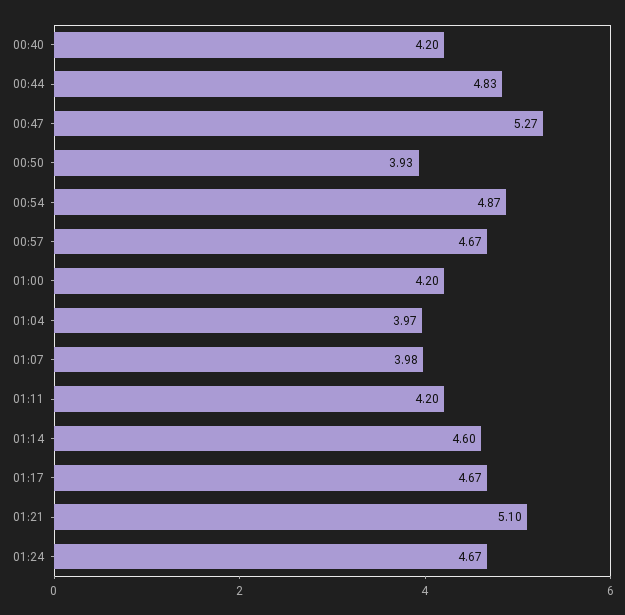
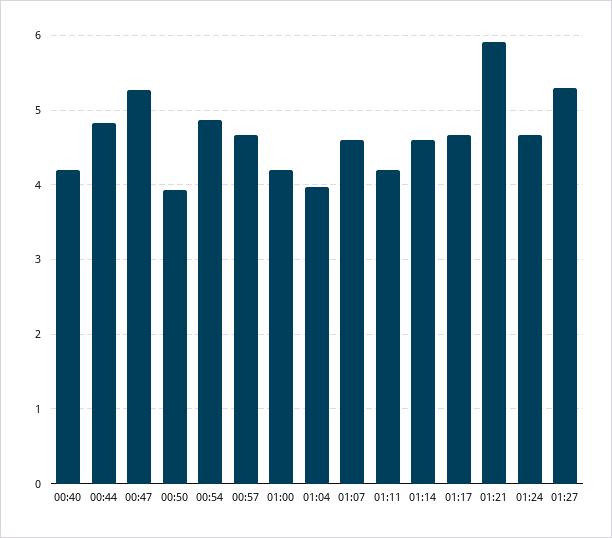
01:07: 3.98 -> 4.6
01:21: 5.1 -> 5.9
01:27: none -> 5.3

